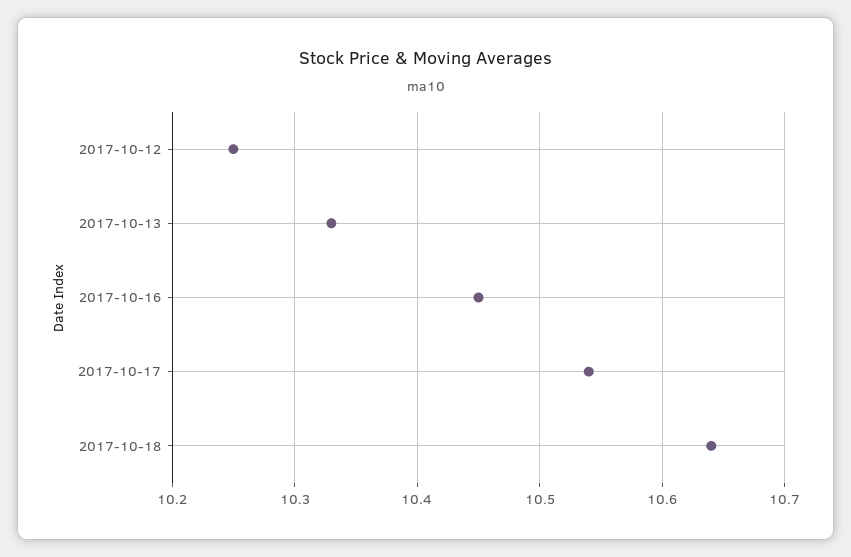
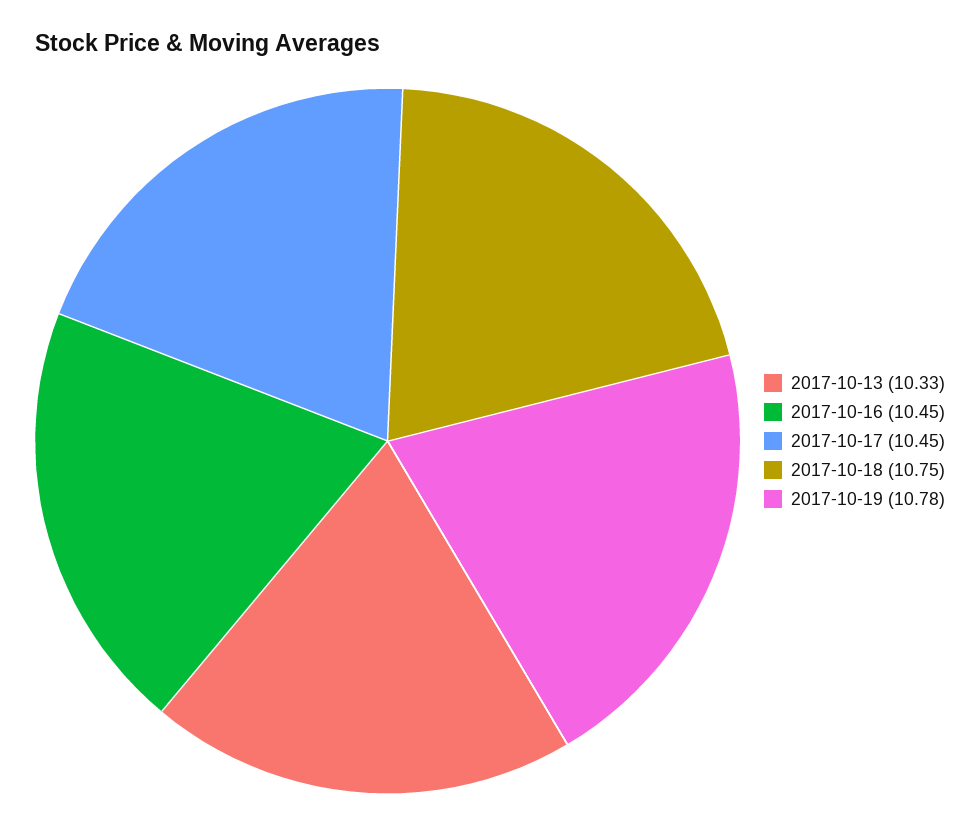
2017-10-12: 10.25 -> none
2017-10-17: 10.54 -> 10.45
2017-10-18: 10.64 -> 10.75
2017-10-19: none -> 10.78

